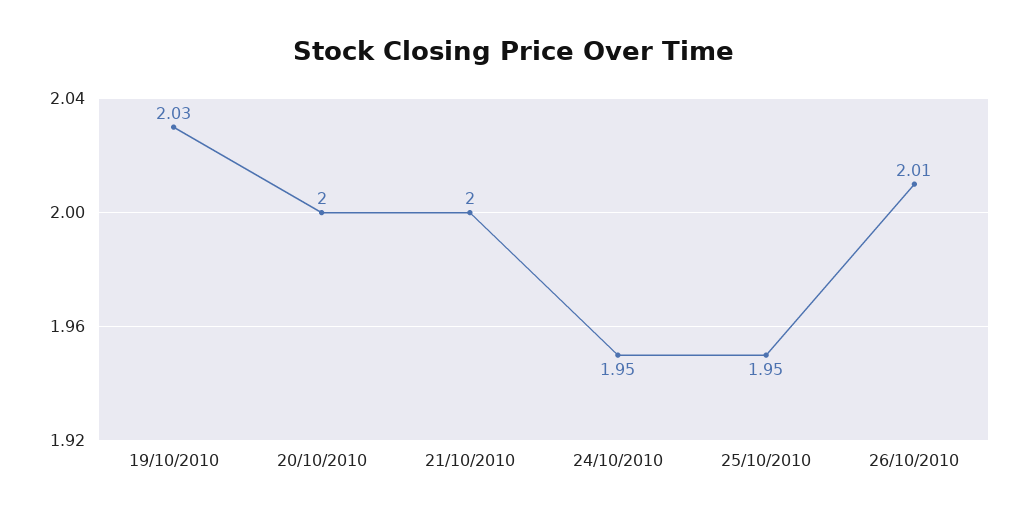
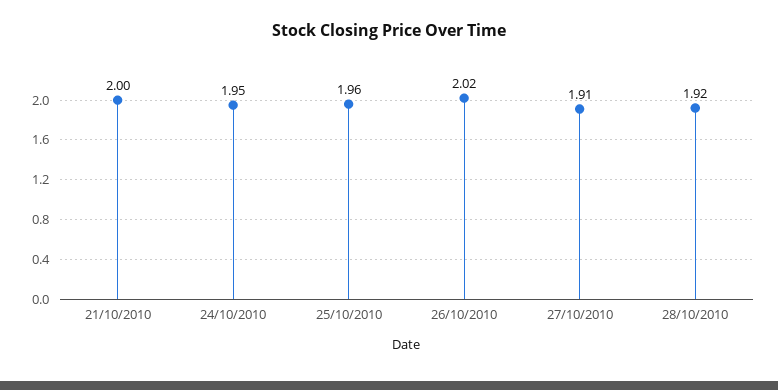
19/10/2010: 2.03 -> none
20/10/2010: 2 -> none
25/10/2010: 1.95 -> 1.96
26/10/2010: 2.01 -> 2.02
27/10/2010: none -> 1.91
28/10/2010: none -> 1.92

